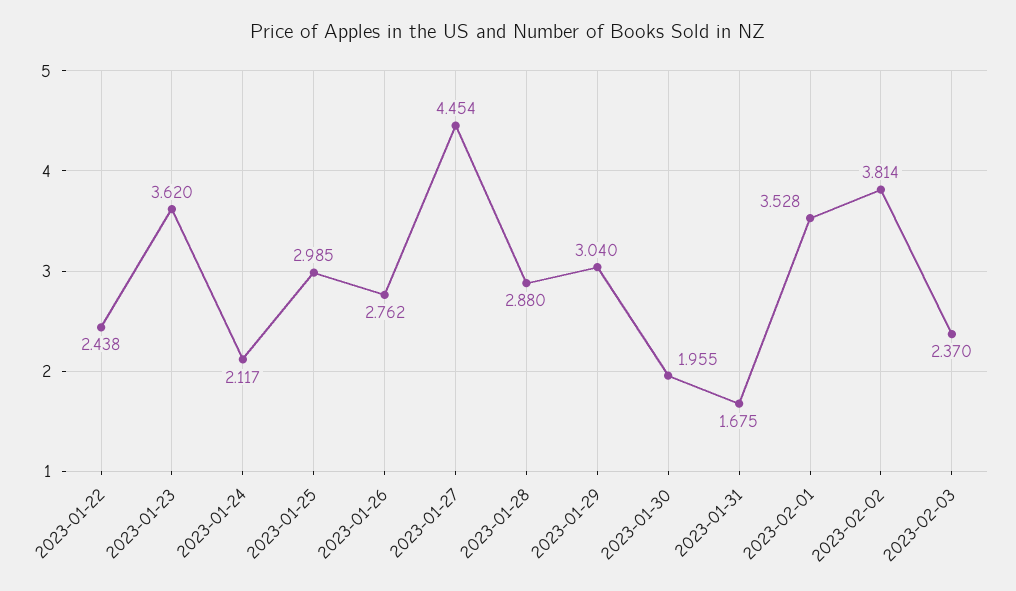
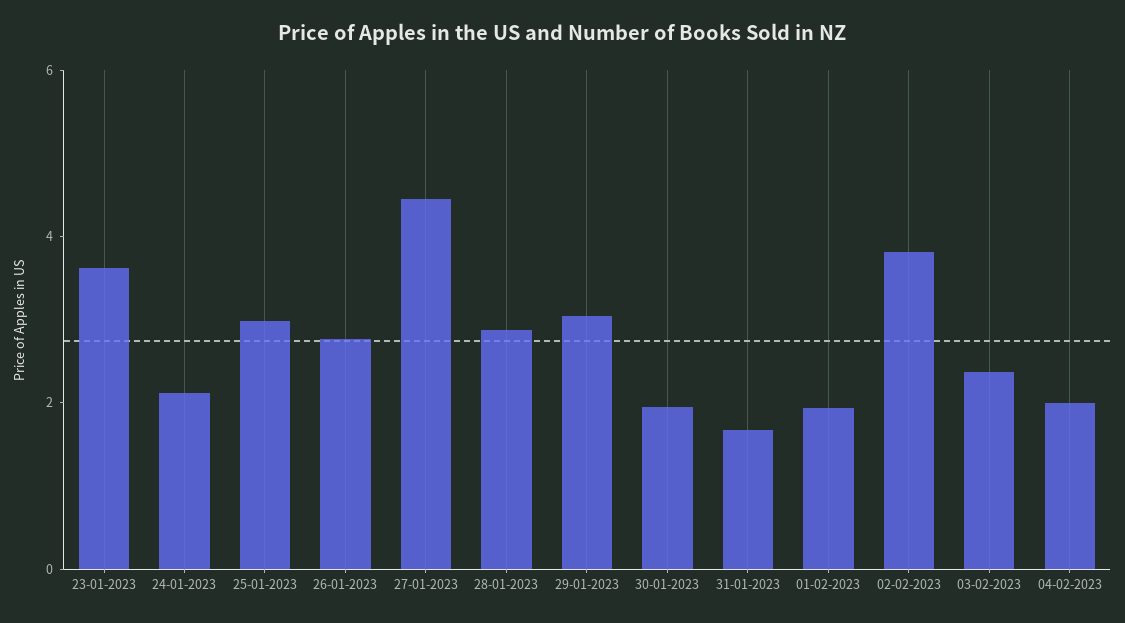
2023-01-22: 2.438 -> none
2023-02-01: 3.528 -> 2
04-02-2023: none -> 2

